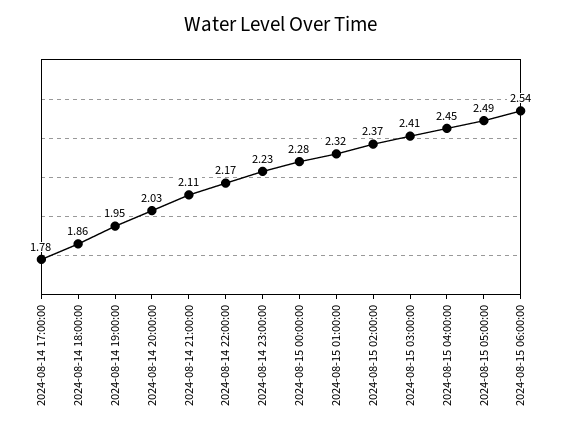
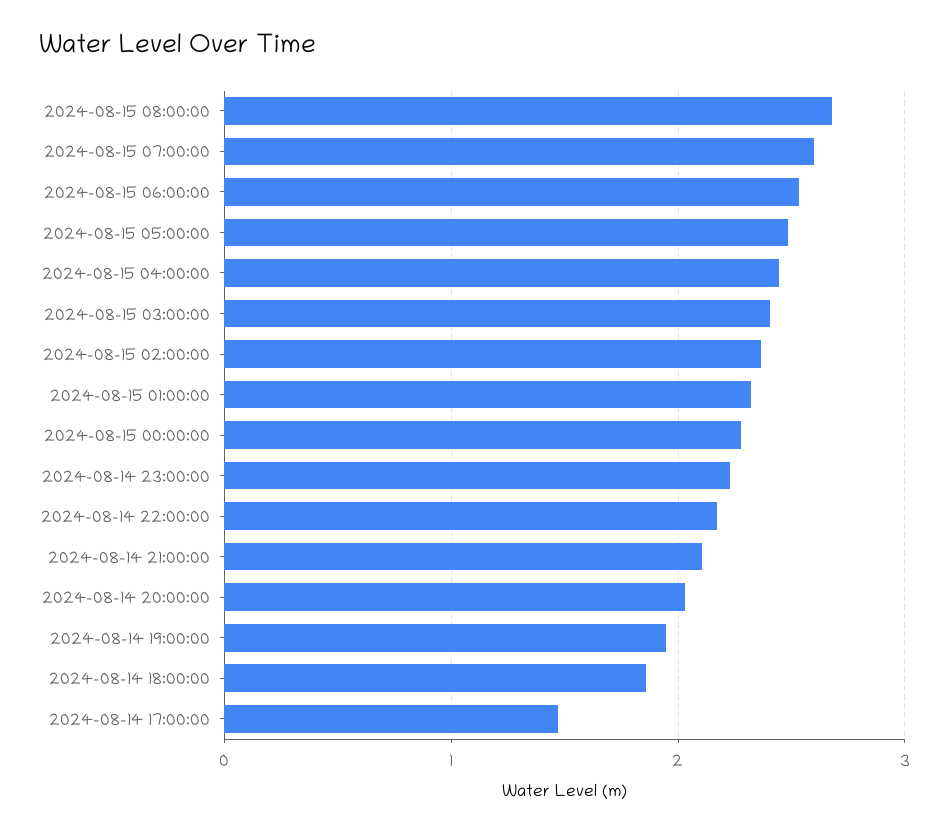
2024-08-14 17:00:00: 1.78 -> 1.5
2024-08-15 08:00:00: none -> 2.7
2024-08-15 07:00:00: none -> 2.6

